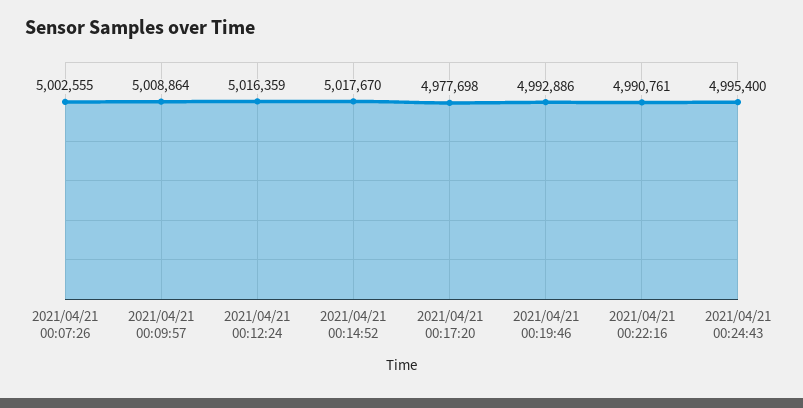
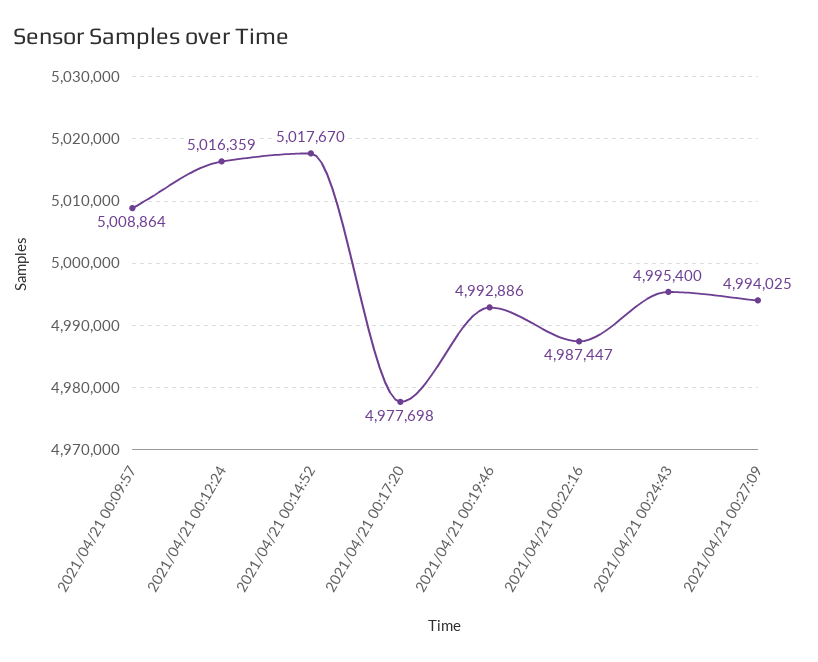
2021/04/21 00:07:26: 5002555 -> none
2021/04/21 00:22:16: 4990761 -> 4987447
2021/04/21 00:27:09: none -> 4994025

